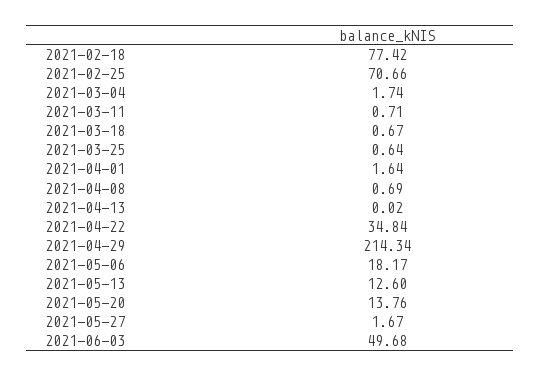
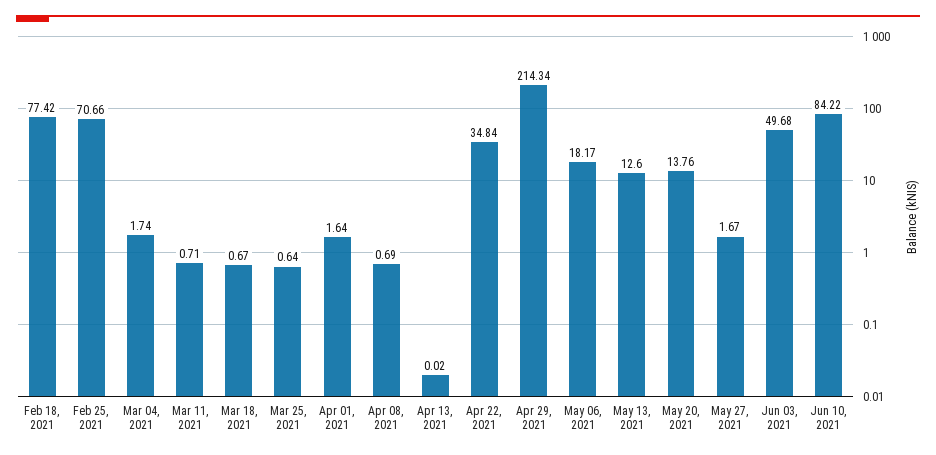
Jun 10, 2021: none -> 84.22

